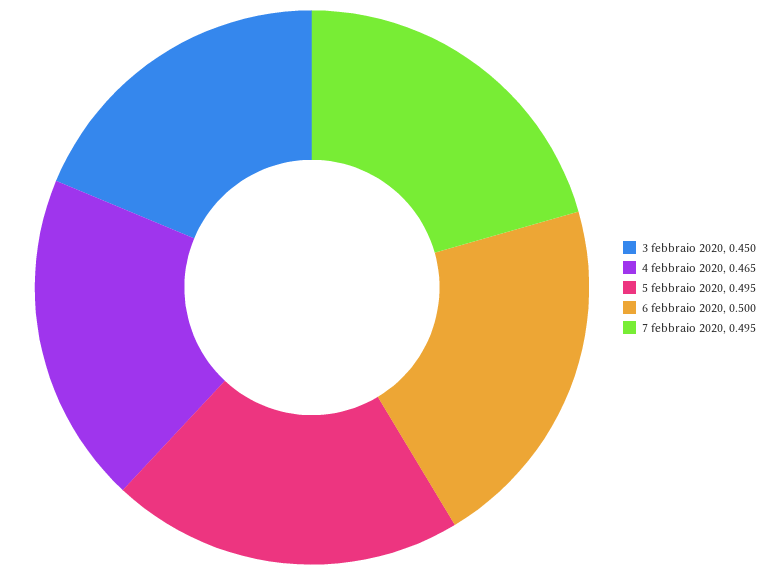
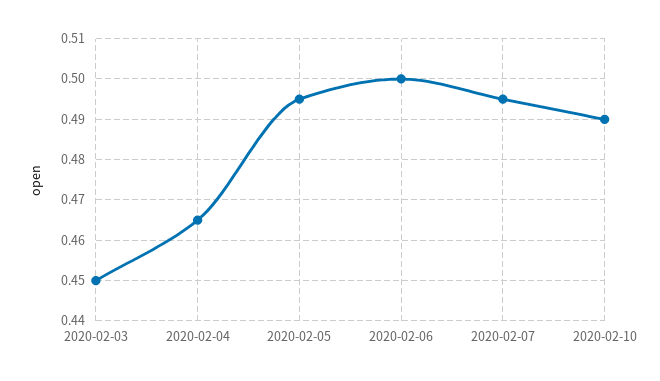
2020-02-10: none -> 0.49

